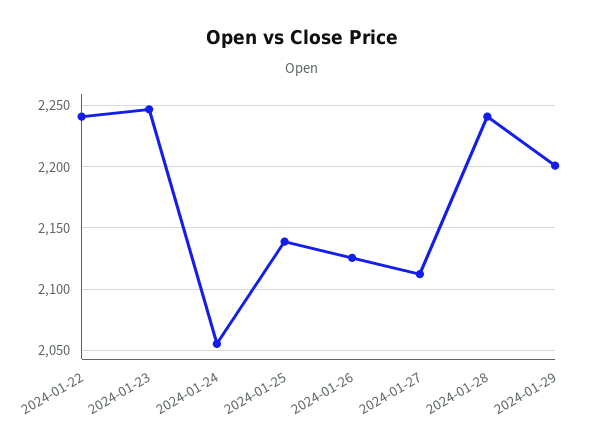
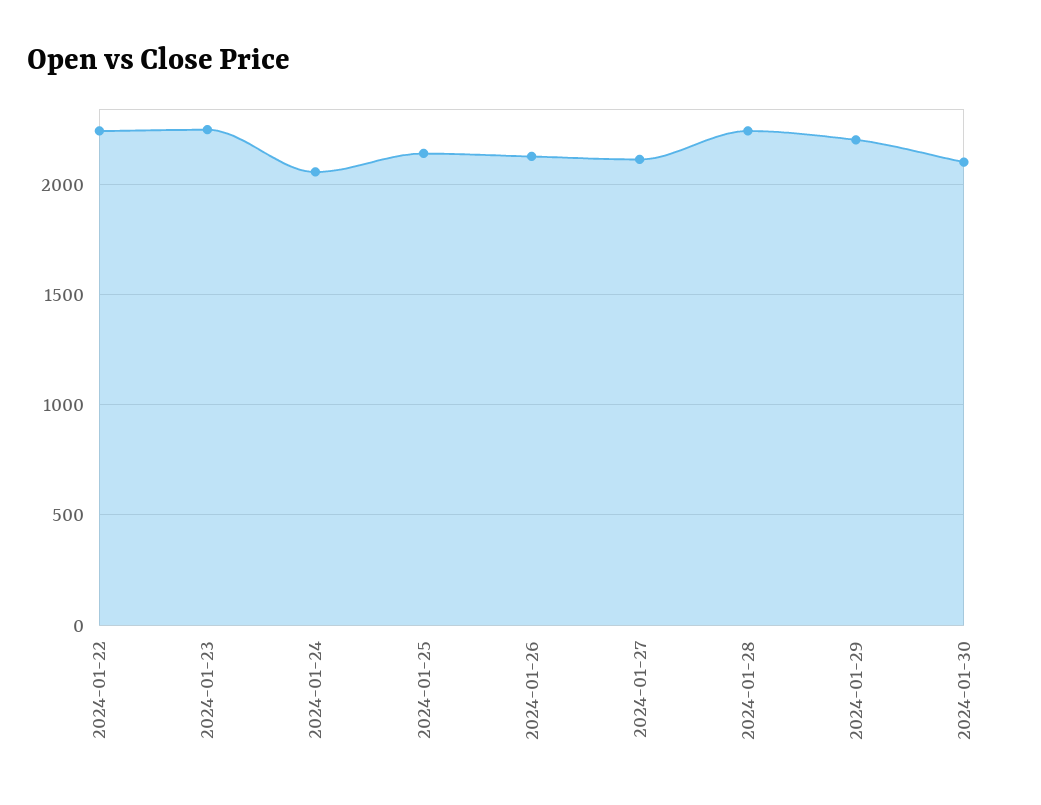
2024-01-30: none -> 2100

